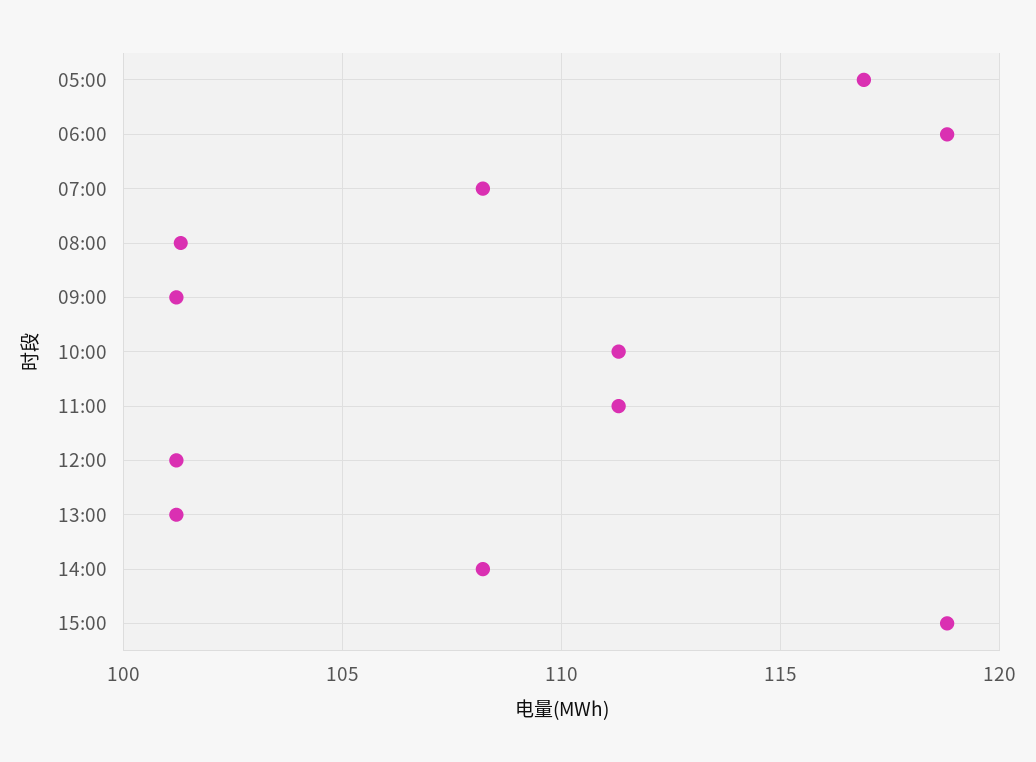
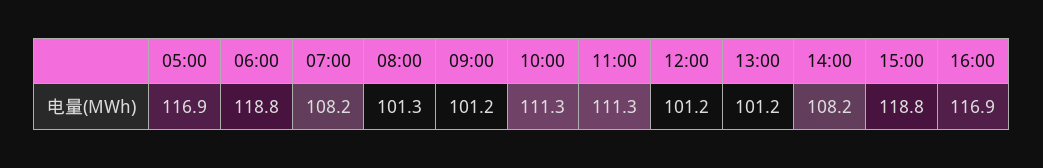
16:00: none -> 116.9

